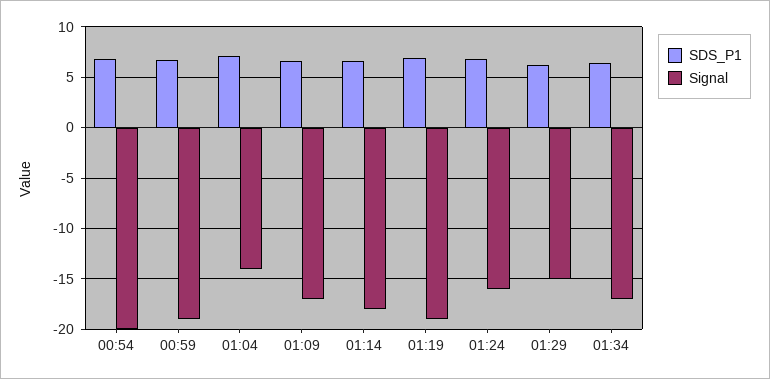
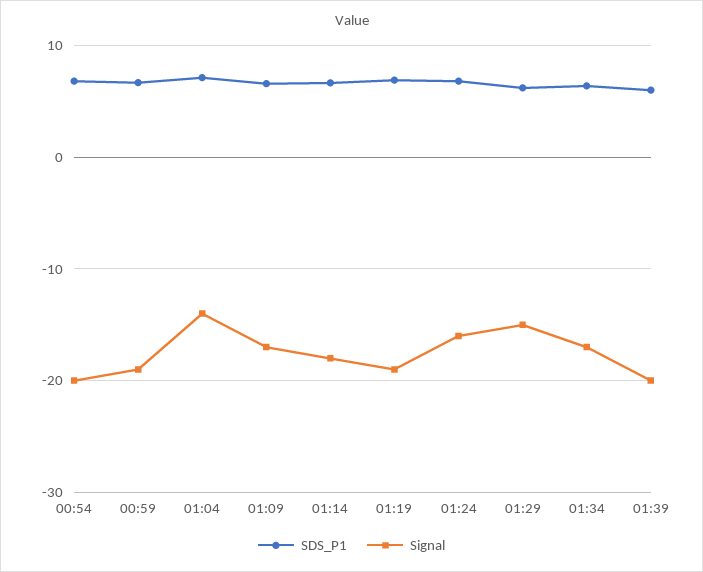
SDS_P1, 01:39: none -> 6
Signal, 01:39: none -> -20

